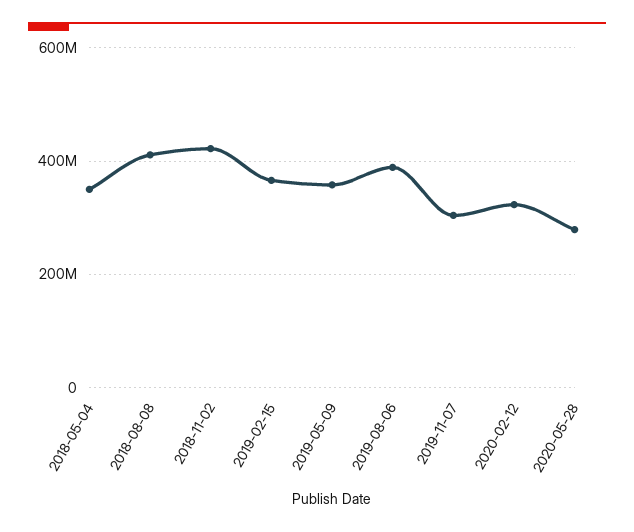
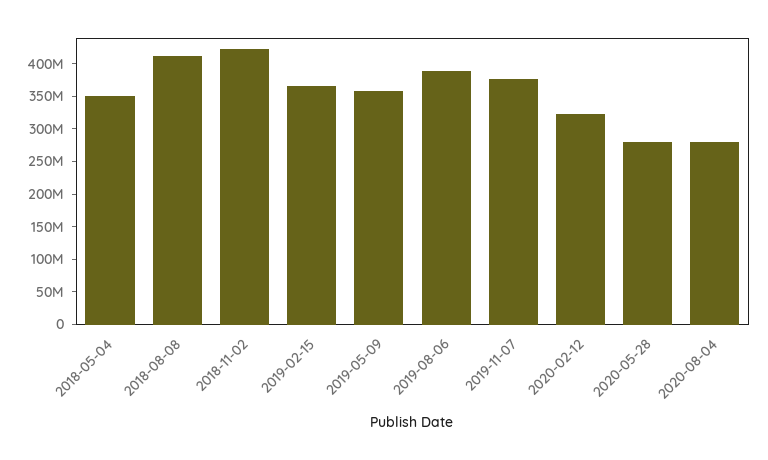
2019-11-07: 300000000 -> 375000000
2020-08-04: none -> 275000000

